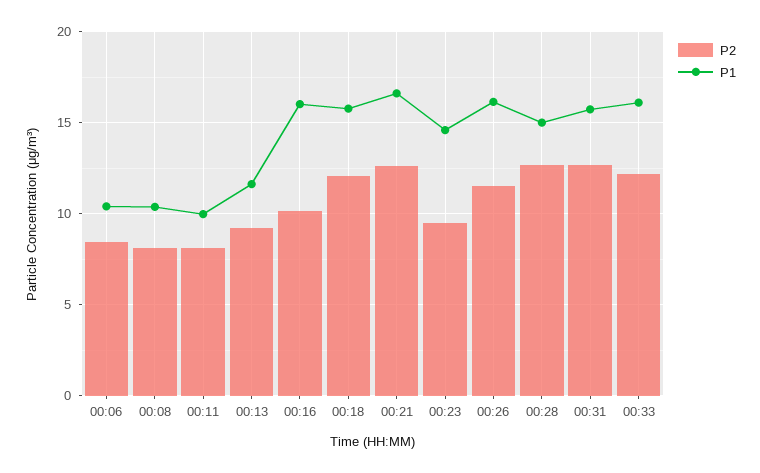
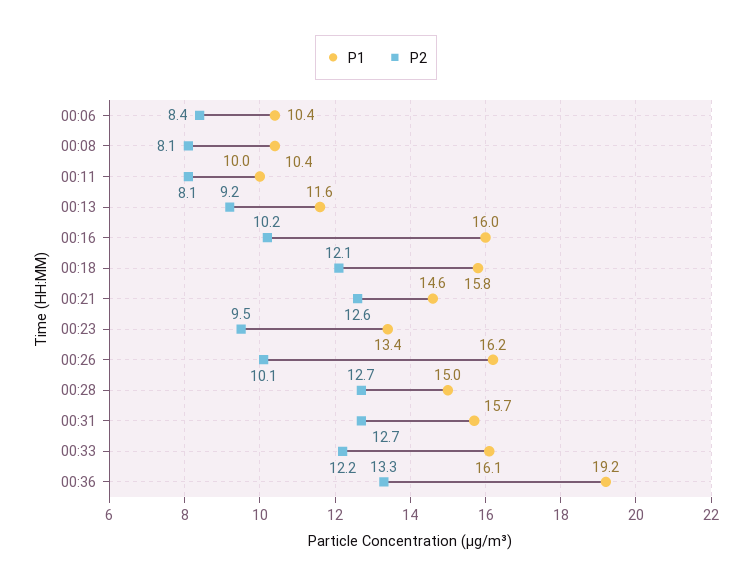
P1, 00:21: 16.5 -> 14.6
P1, 00:23: 14.5 -> 13.4
P2, 00:26: 11.5 -> 10.1
P1, 00:36: none -> 19.2
P2, 00:36: none -> 13.3

